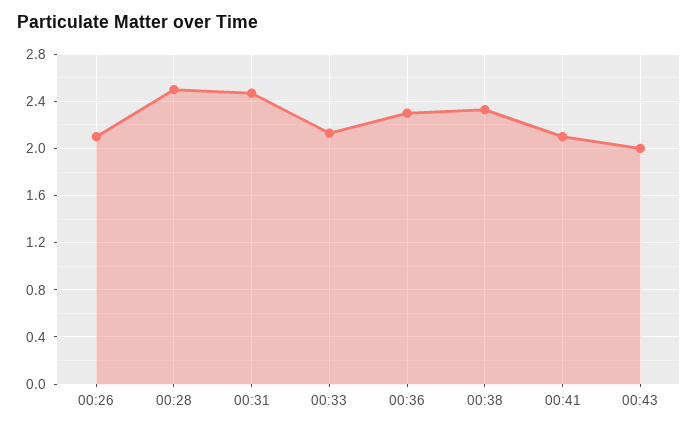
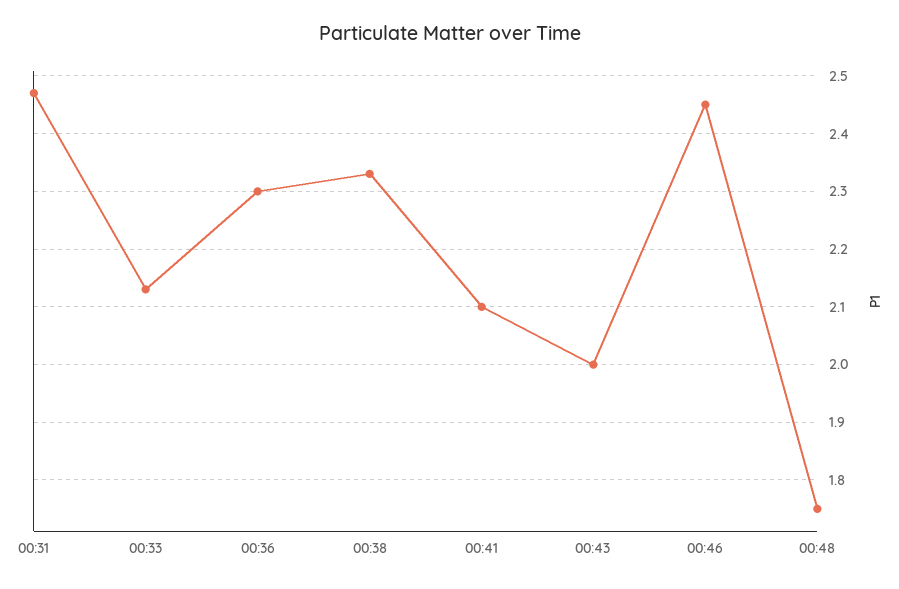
00:26: 2.1 -> none
00:28: 2.5 -> none
00:46: none -> 2.45
00:48: none -> 1.75

